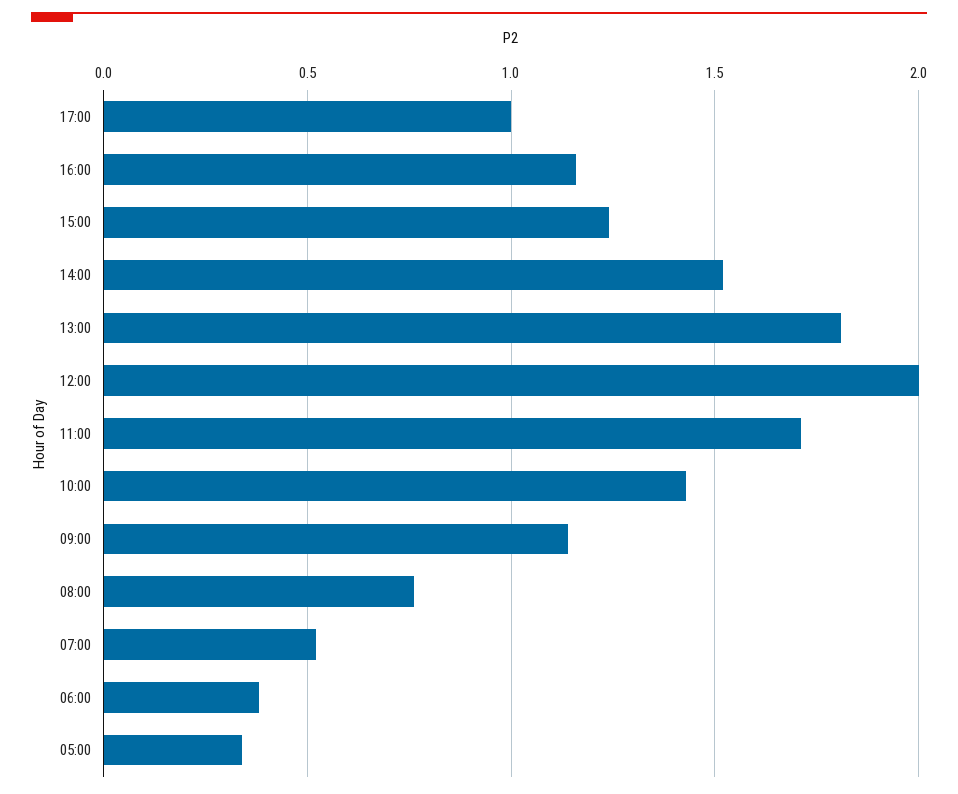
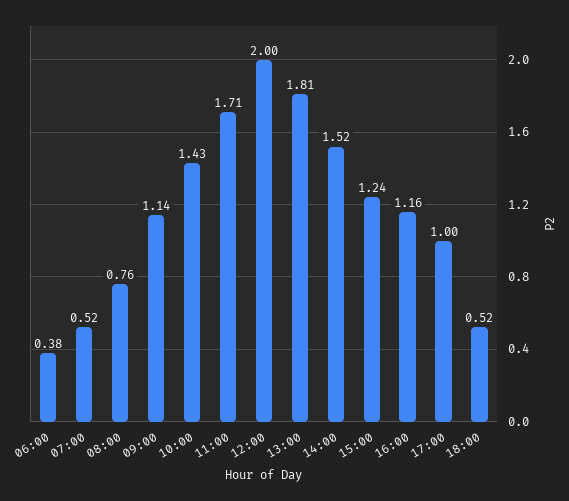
05:00: 0.35 -> none
18:00: none -> 0.52

